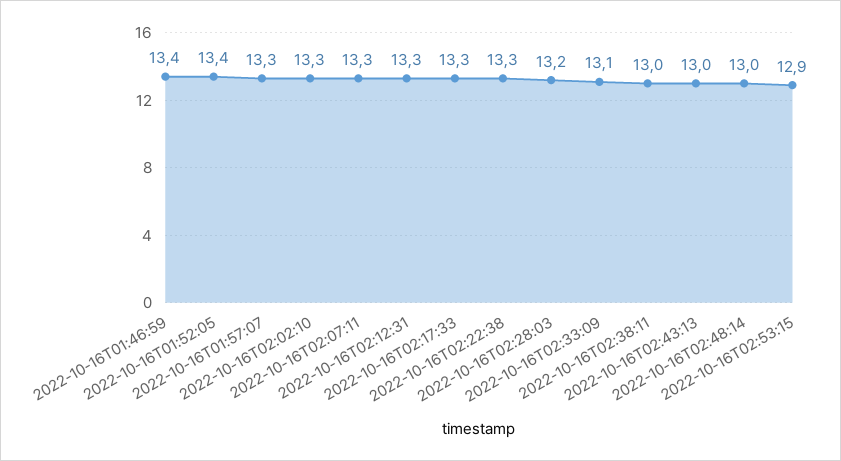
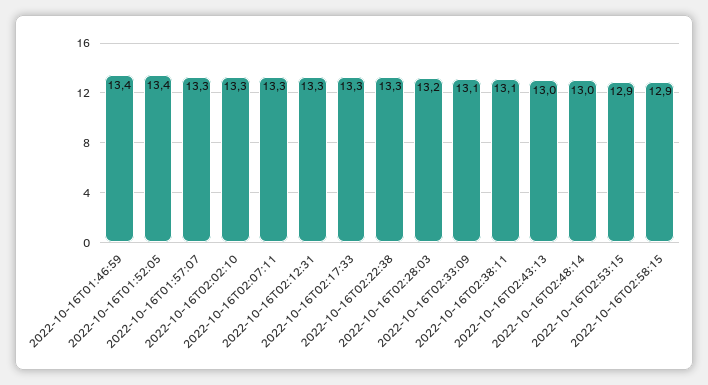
2022-10-16T02:38:11: 13 -> 13.1
2022-10-16T02:58:15: none -> 12.9

